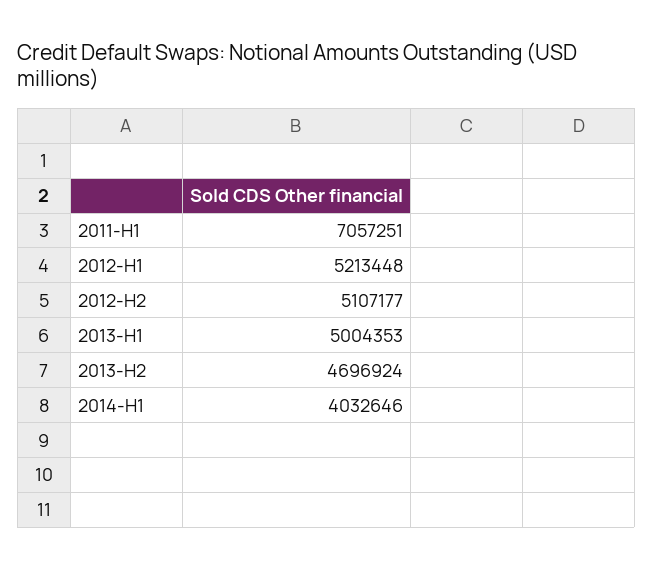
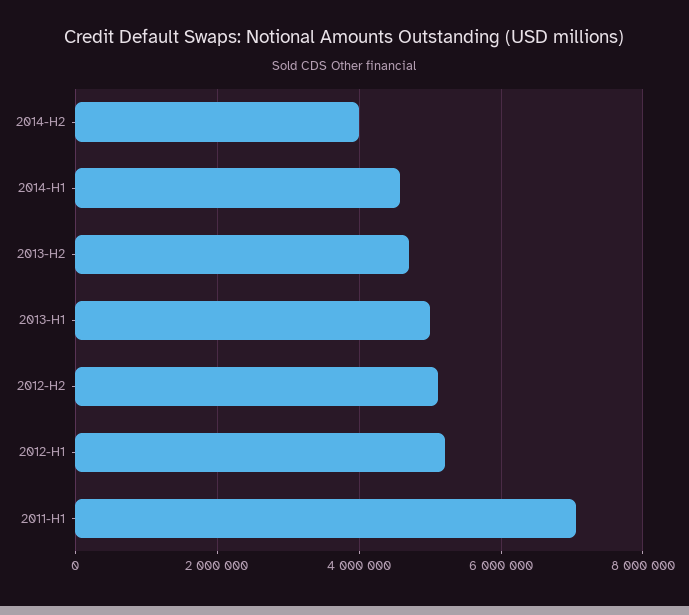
2014-H1: 4032646 -> 4600000
2014-H2: none -> 4000000

